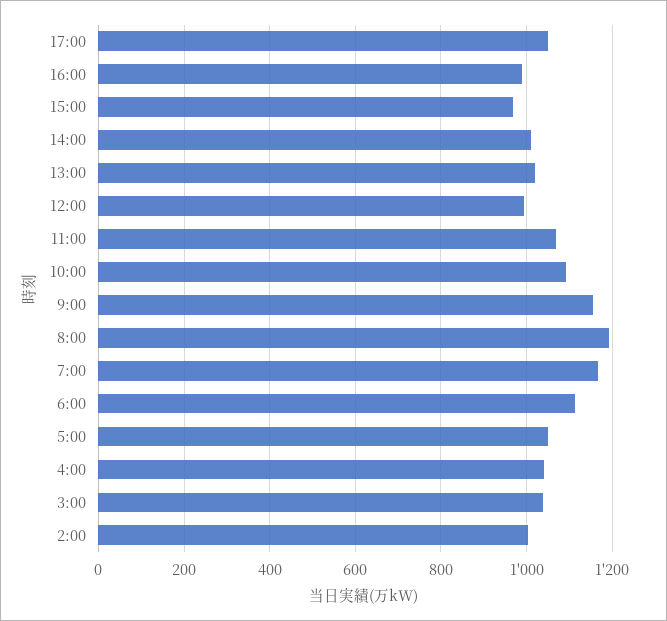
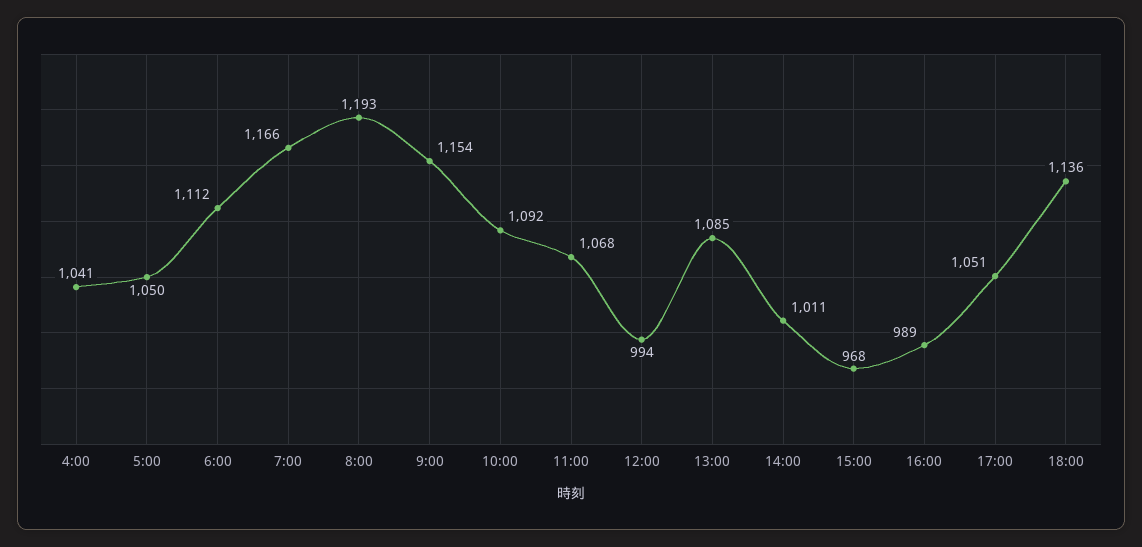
13:00: 1020 -> 1085
3:00: 1040 -> none
2:00: 1000 -> none
18:00: none -> 1136

